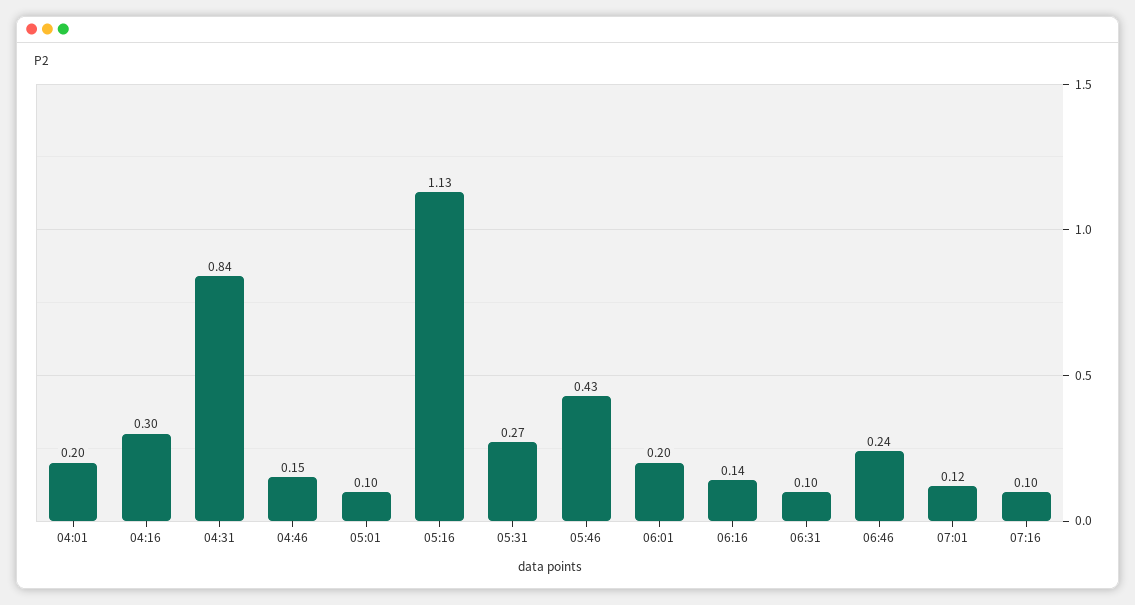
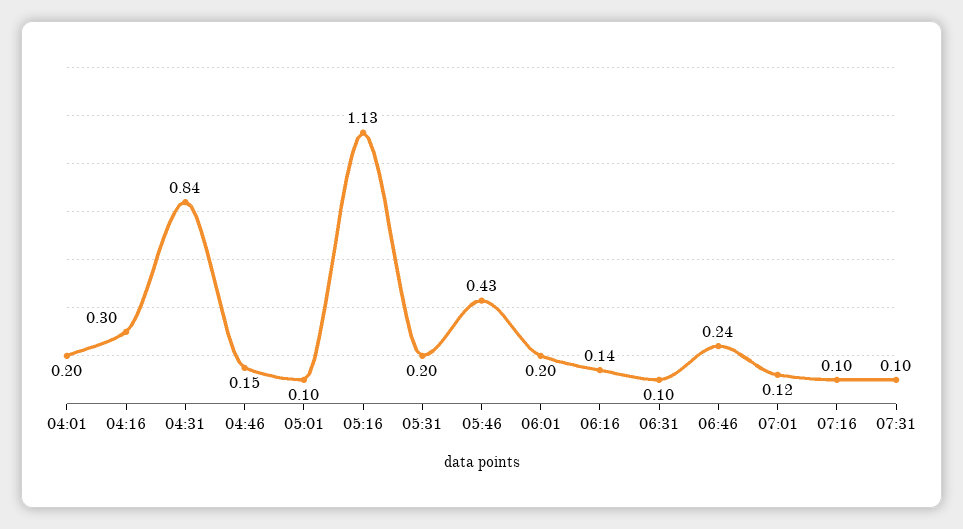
05:31: 0.27 -> 0.2
07:31: none -> 0.1

